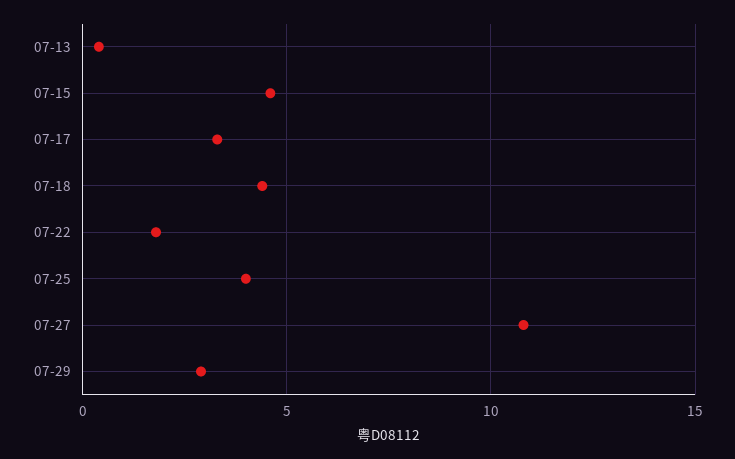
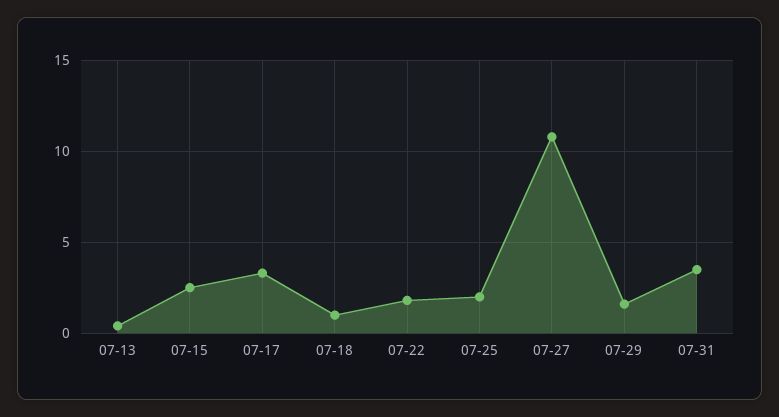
07-15: 4.5 -> 2.5
07-18: 4.5 -> 1
07-25: 4 -> 2
07-29: 3 -> 1.5
07-31: none -> 3.5

